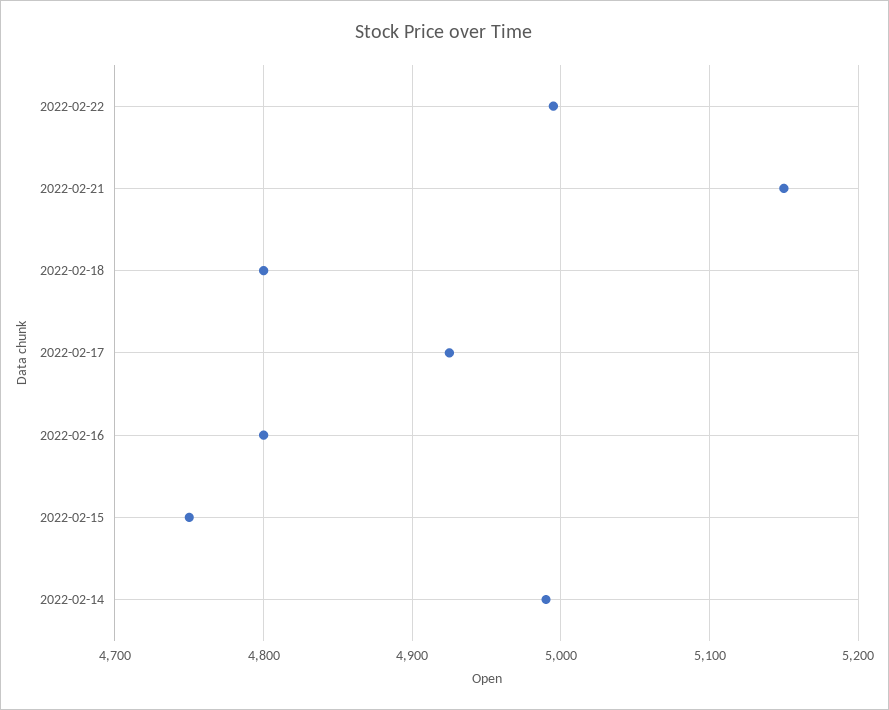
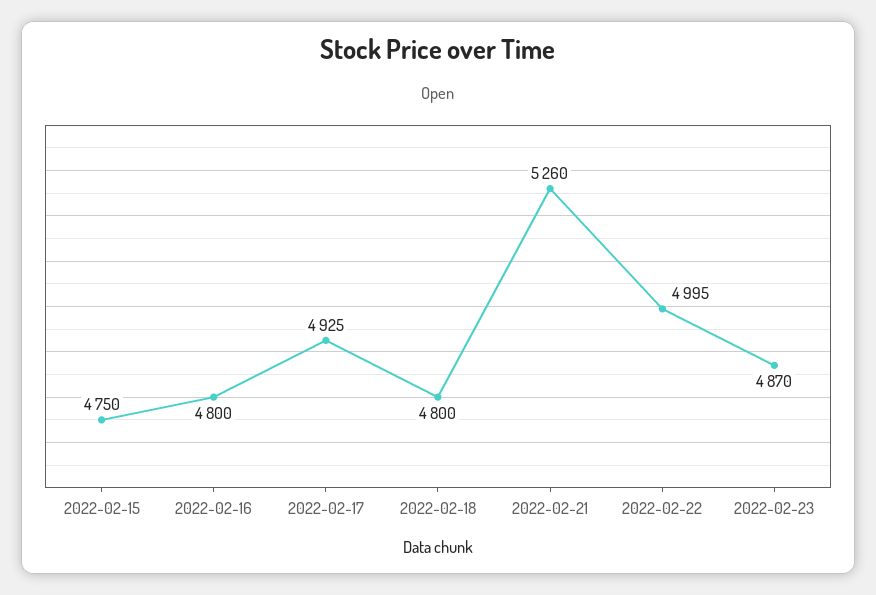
2022-02-21: 5150 -> 5260
2022-02-14: 4990 -> none
2022-02-23: none -> 4870

